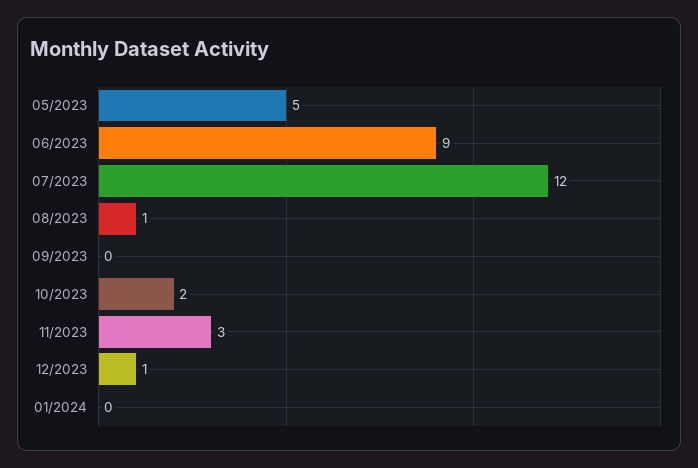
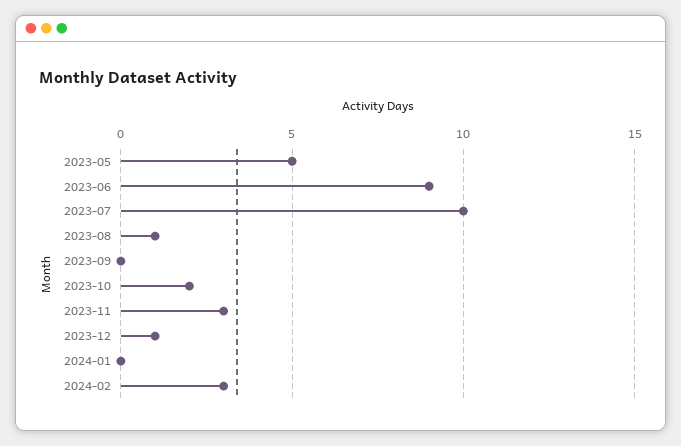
07/2023: 12 -> 10
2024-02: none -> 3

